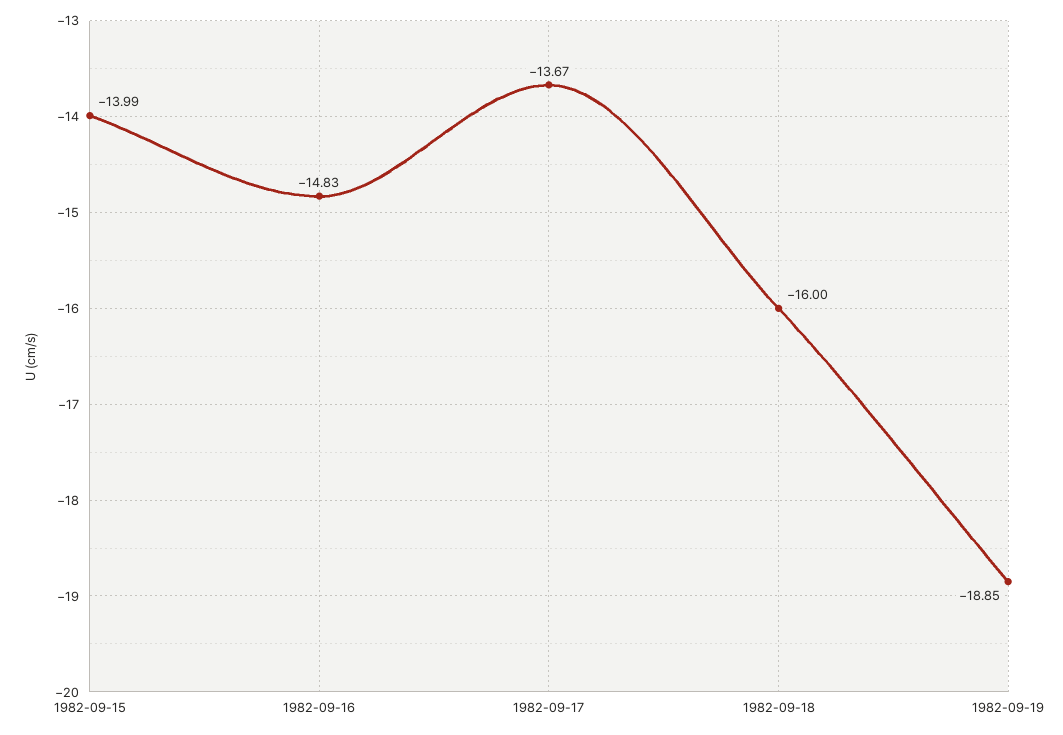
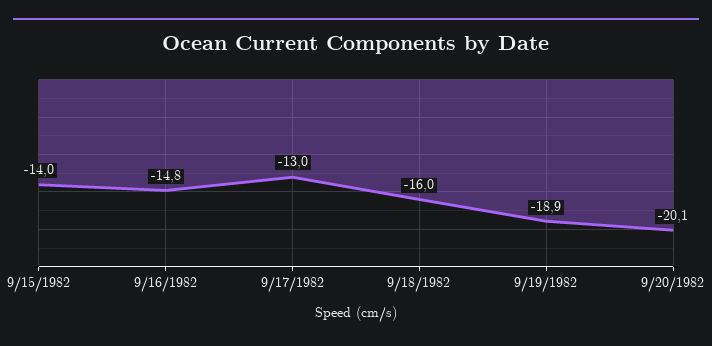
1982-09-17: -13.67 -> -13
9/20/1982: none -> -20.1

